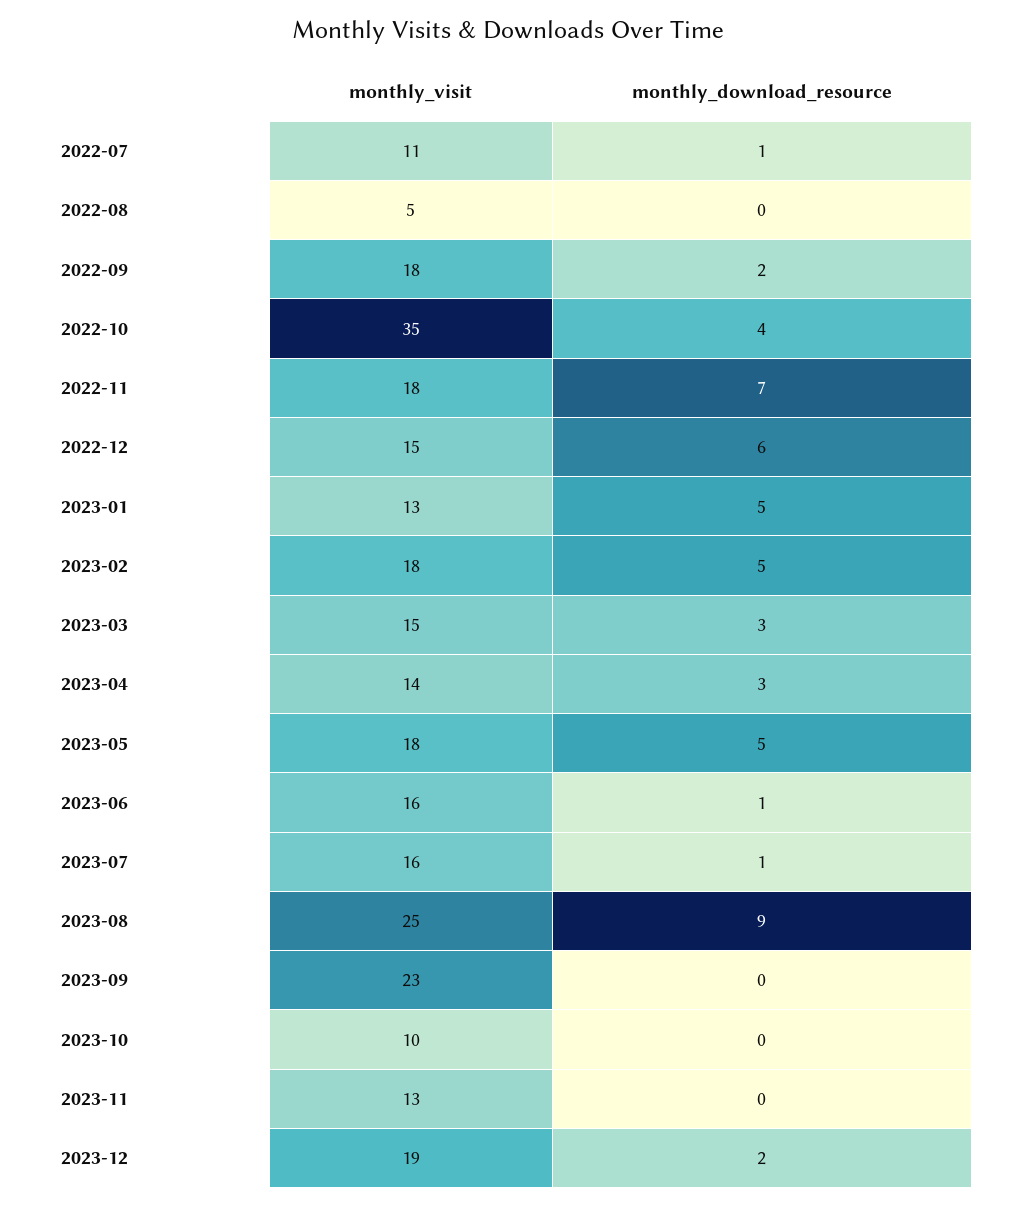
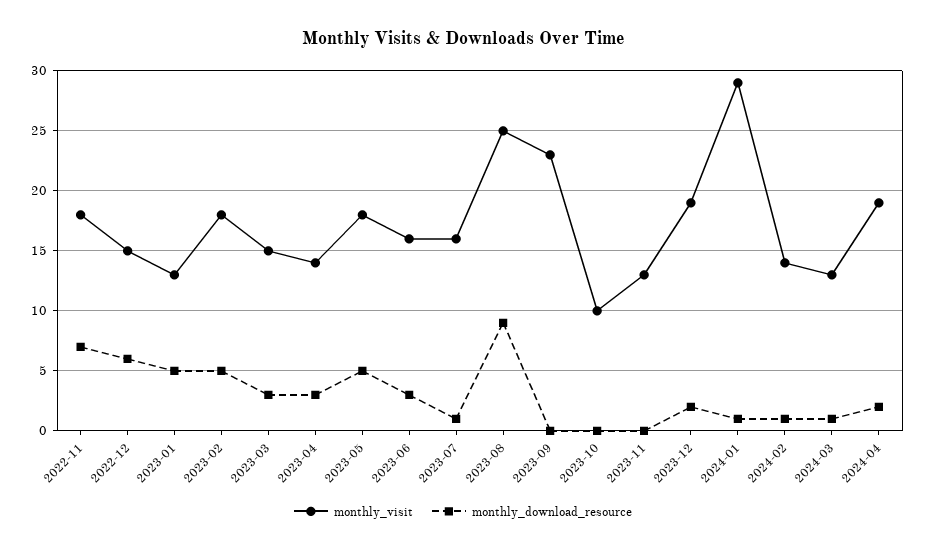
monthly_visit, 2022-07: 11 -> none
monthly_download_resource, 2022-07: 1 -> none
monthly_visit, 2022-08: 5 -> none
monthly_download_resource, 2022-08: 0 -> none
monthly_visit, 2022-09: 18 -> none
monthly_download_resource, 2022-09: 2 -> none
monthly_visit, 2022-10: 35 -> none
monthly_download_resource, 2022-10: 4 -> none
monthly_download_resource, 2023-06: 1 -> 3
monthly_visit, 2024-01: none -> 29
monthly_download_resource, 2024-01: none -> 1
monthly_visit, 2024-02: none -> 14
monthly_download_resource, 2024-02: none -> 1
monthly_visit, 2024-03: none -> 13
monthly_download_resource, 2024-03: none -> 1
monthly_visit, 2024-04: none -> 19
monthly_download_resource, 2024-04: none -> 2

